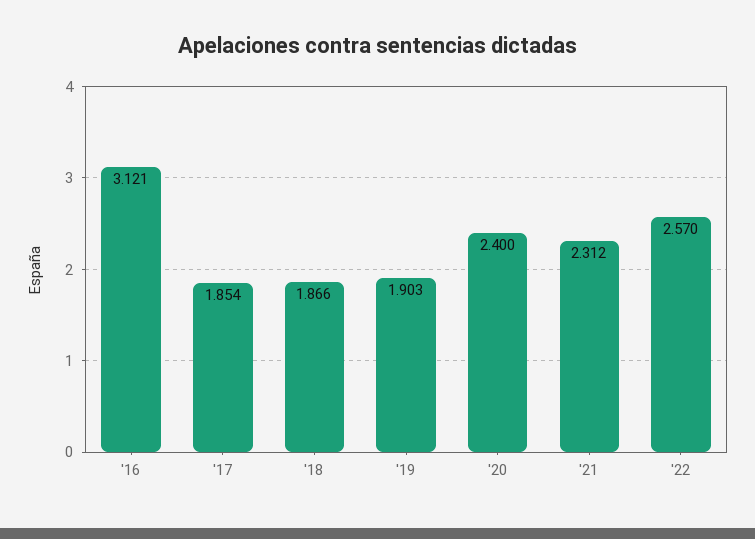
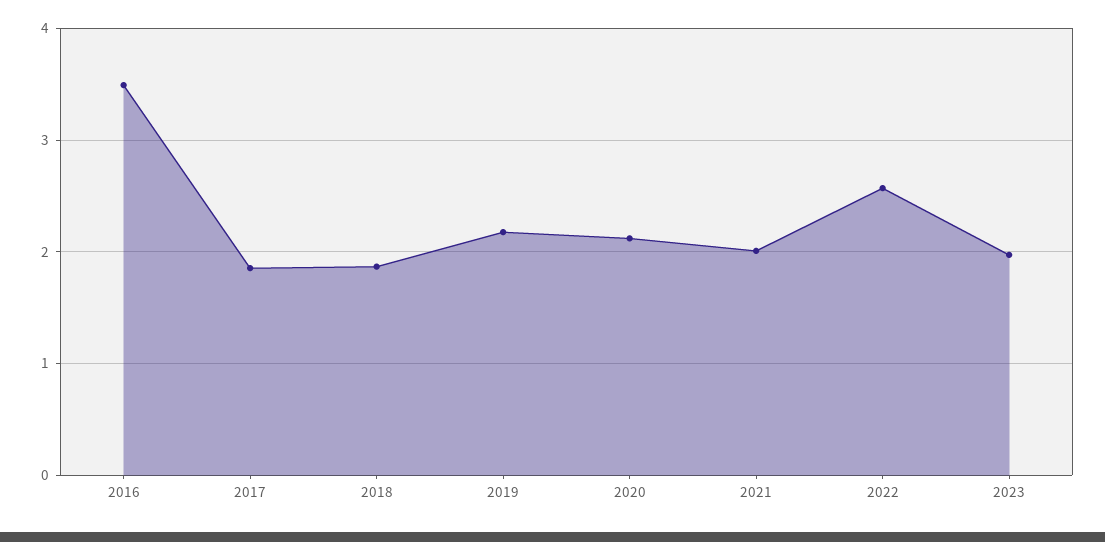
'16: 3.121 -> 3.5
'19: 1.903 -> 2.2
'20: 2.4 -> 2.1
'21: 2.312 -> 2
2023: none -> 2

